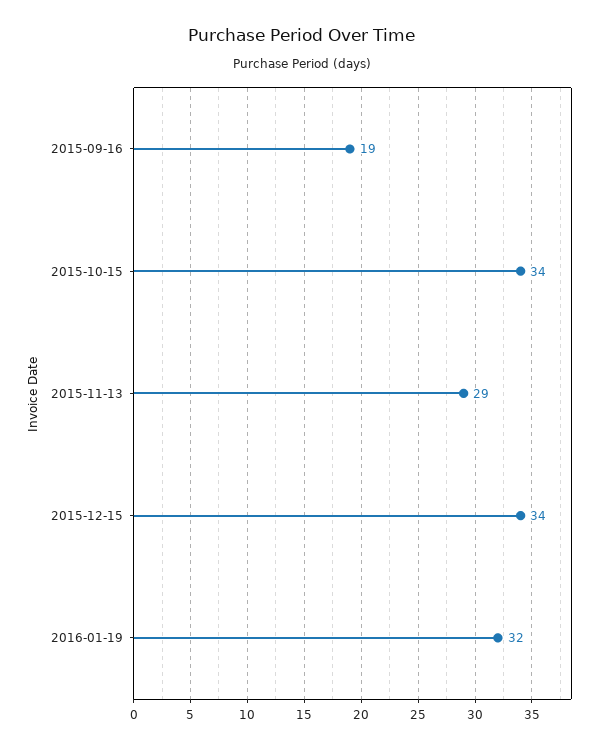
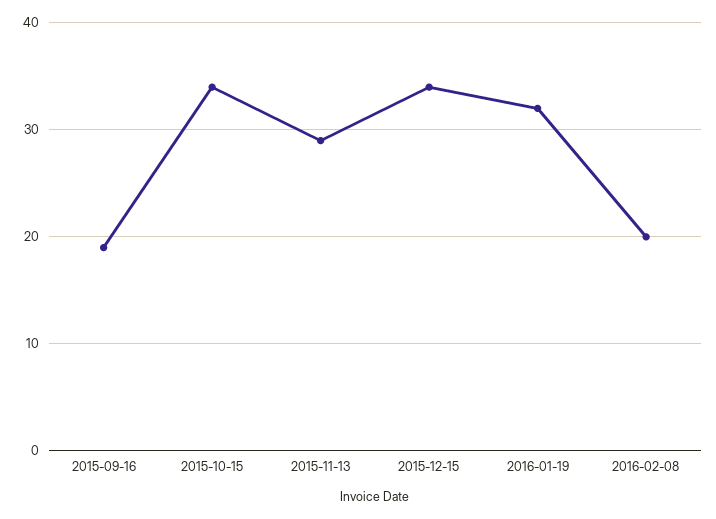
2016-02-08: none -> 20

